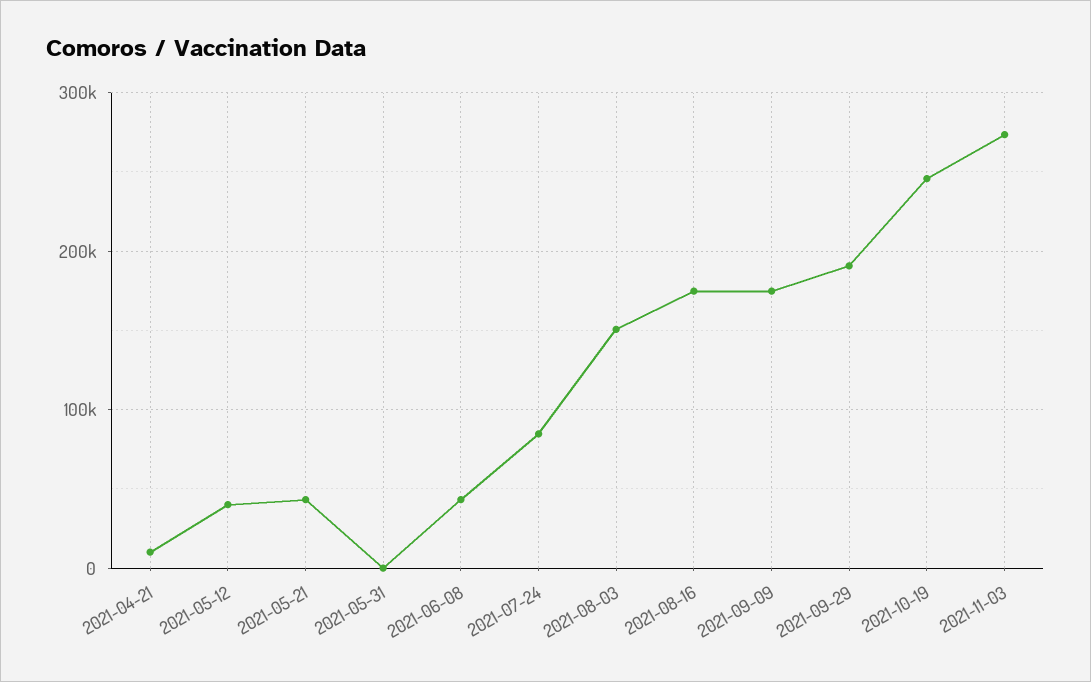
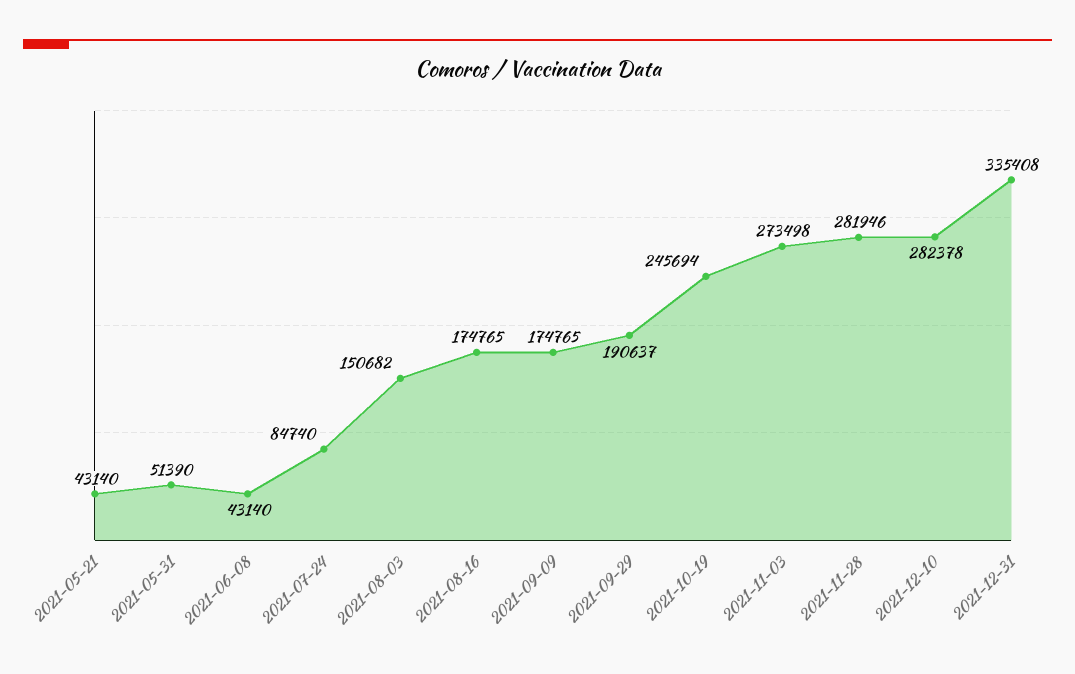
2021-04-21: 10000 -> none
2021-05-12: 40000 -> none
2021-05-31: 0 -> 51390
2021-11-28: none -> 281946
2021-12-10: none -> 282378
2021-12-31: none -> 335408

